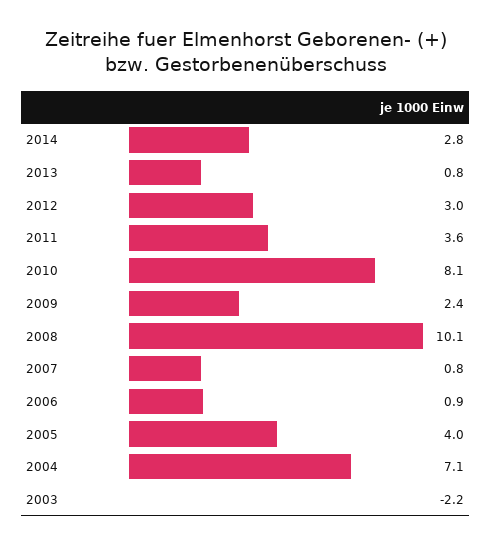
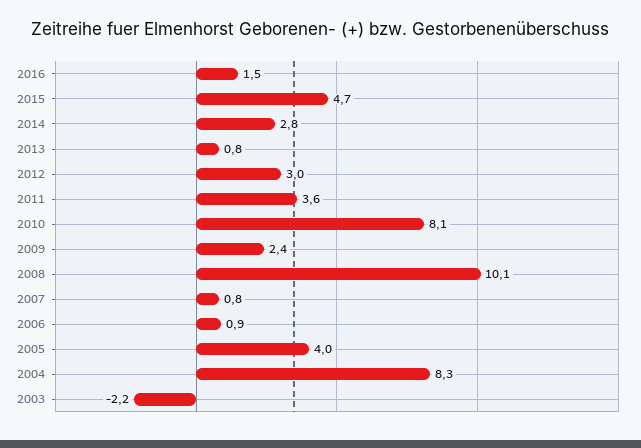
2004: 7.1 -> 8.3
2016: none -> 1.5
2015: none -> 4.7

